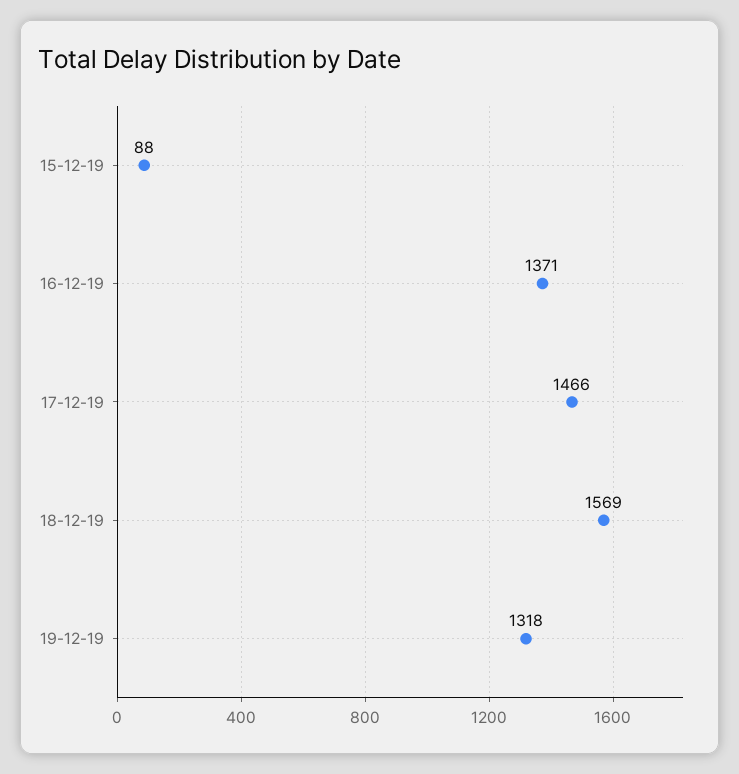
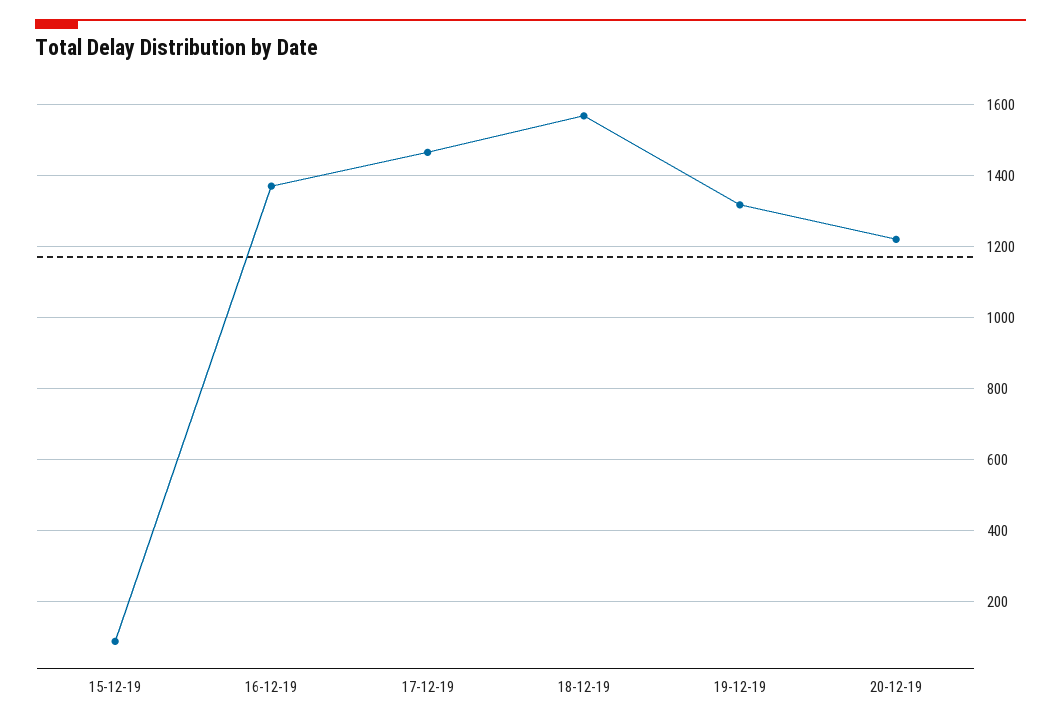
20-12-19: none -> 1220

